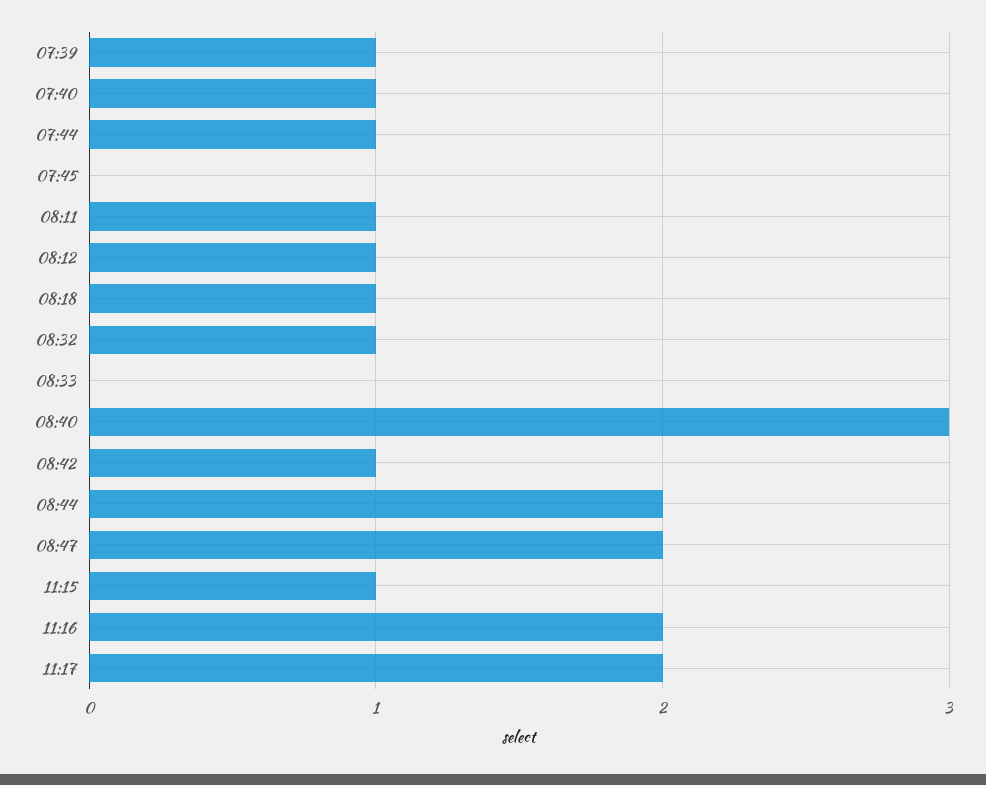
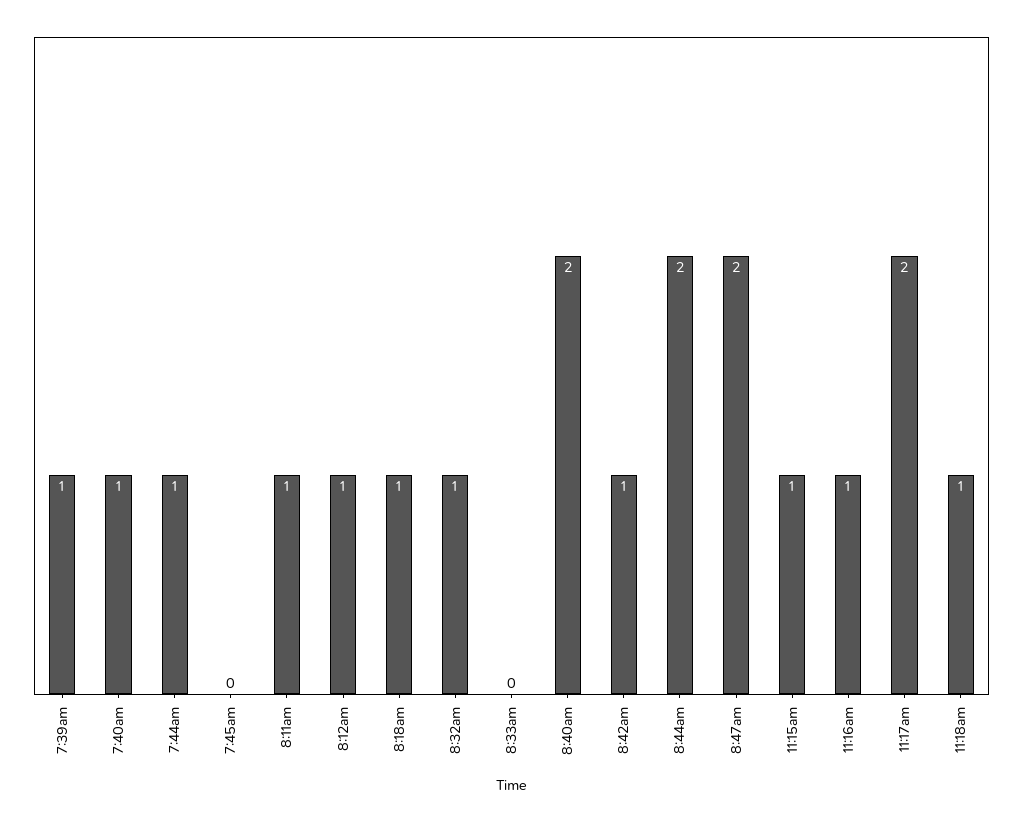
08:40: 3 -> 2
11:16: 2 -> 1
11:18am: none -> 1

